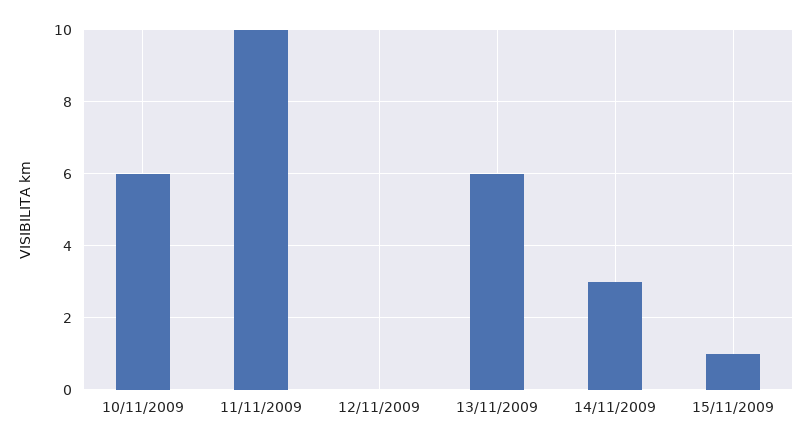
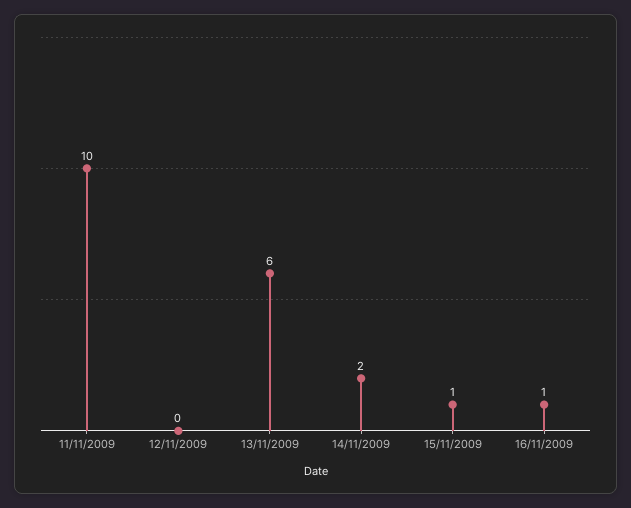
10/11/2009: 6 -> none
14/11/2009: 3 -> 2
16/11/2009: none -> 1

